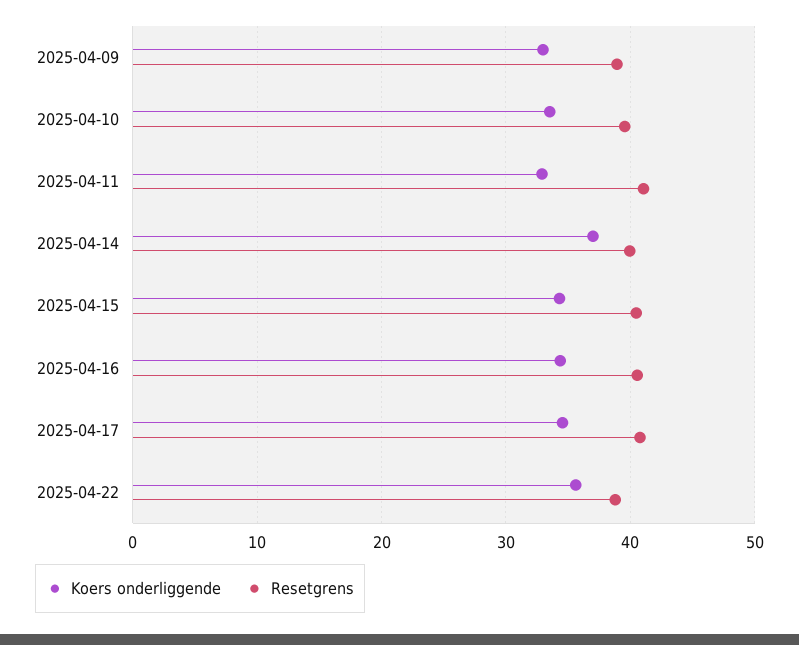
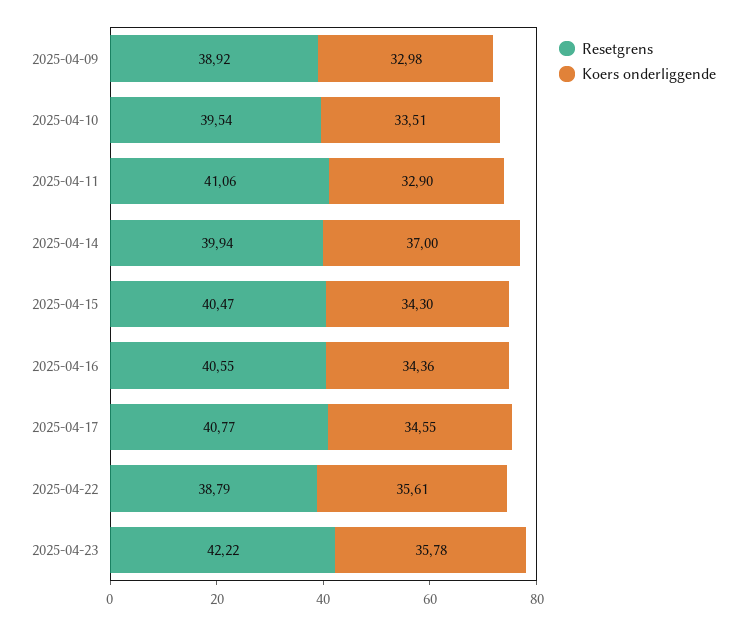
Resetgrens, 2025-04-23: none -> 42.22
Koers onderliggende, 2025-04-23: none -> 35.78

